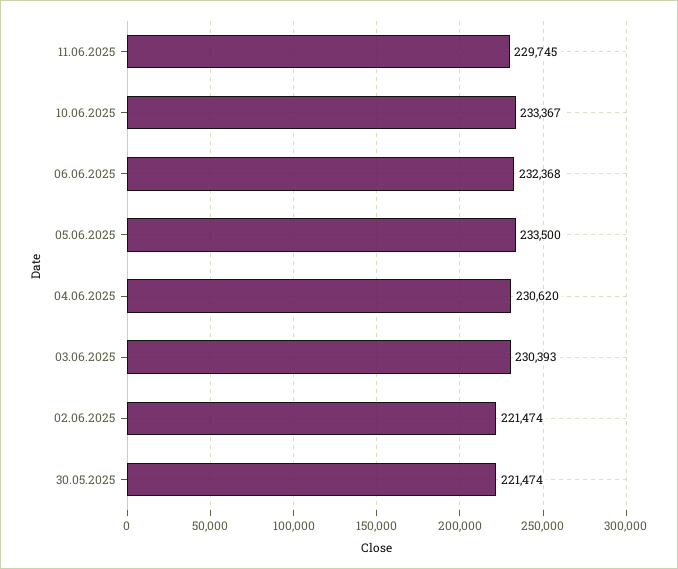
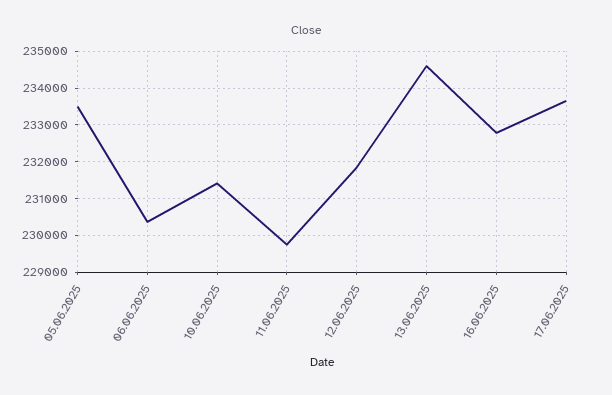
10.06.2025: 233367 -> 231400
06.06.2025: 232368 -> 230400
04.06.2025: 230620 -> none
03.06.2025: 230393 -> none
02.06.2025: 221474 -> none
30.05.2025: 221474 -> none
12.06.2025: none -> 231800
13.06.2025: none -> 234600
16.06.2025: none -> 232800
17.06.2025: none -> 233600

